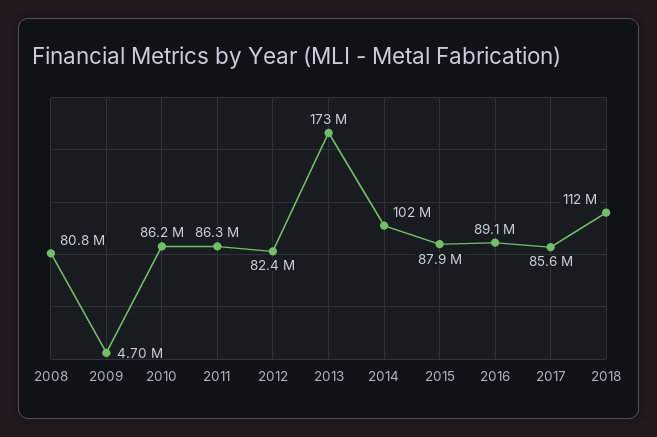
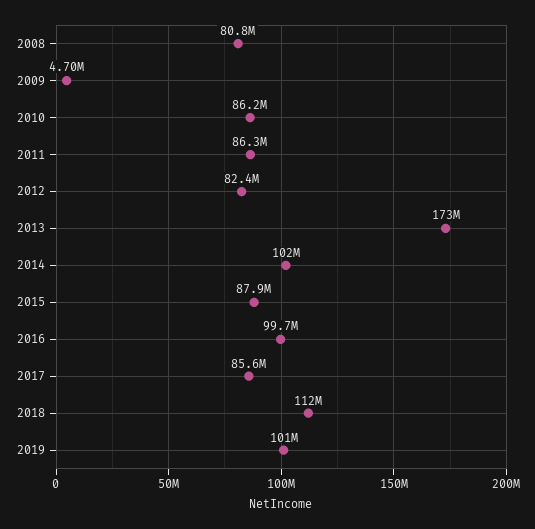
2016: 89100000 -> 99700000
2019: none -> 101000000

